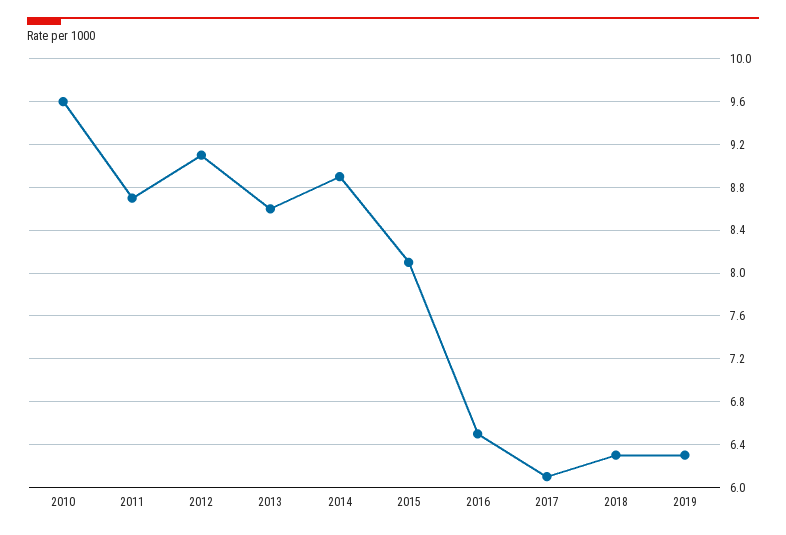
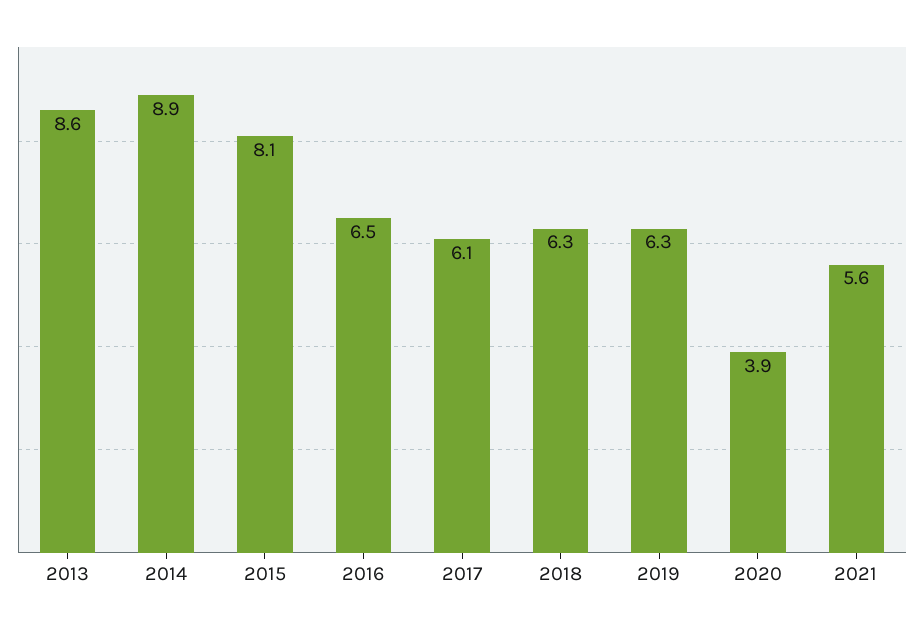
2010: 9.6 -> none
2011: 8.7 -> none
2012: 9.1 -> none
2020: none -> 3.9
2021: none -> 5.6

